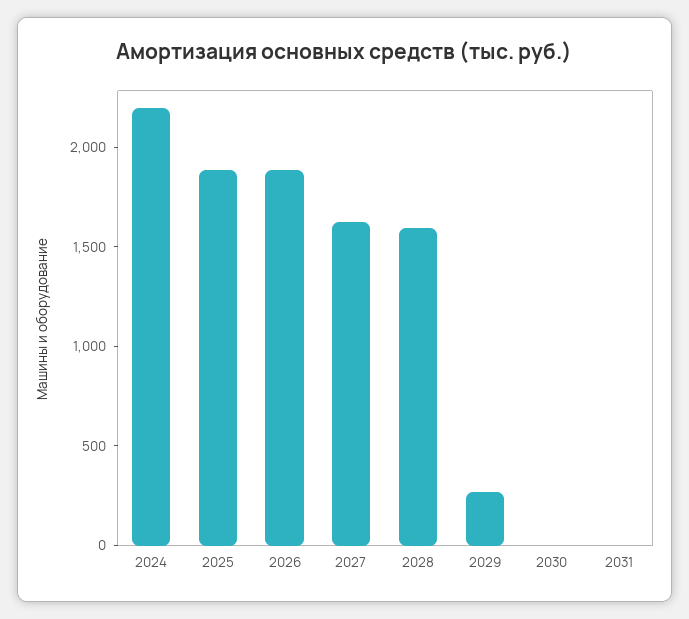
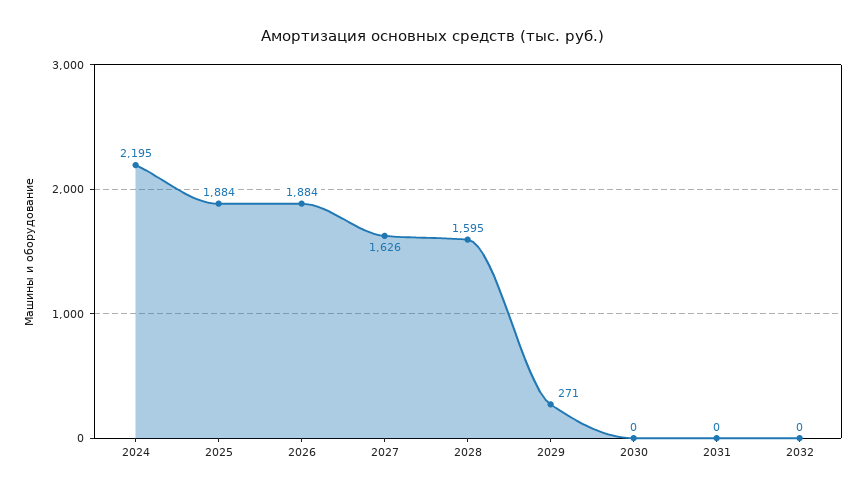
2032: none -> 0

